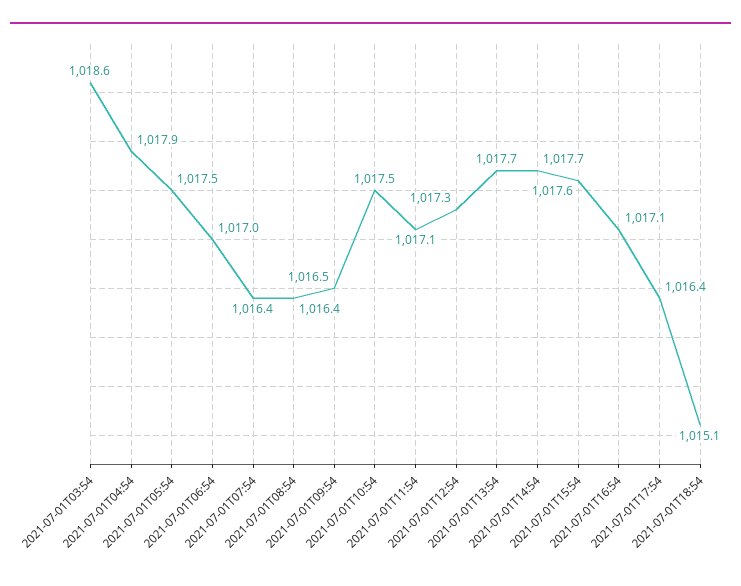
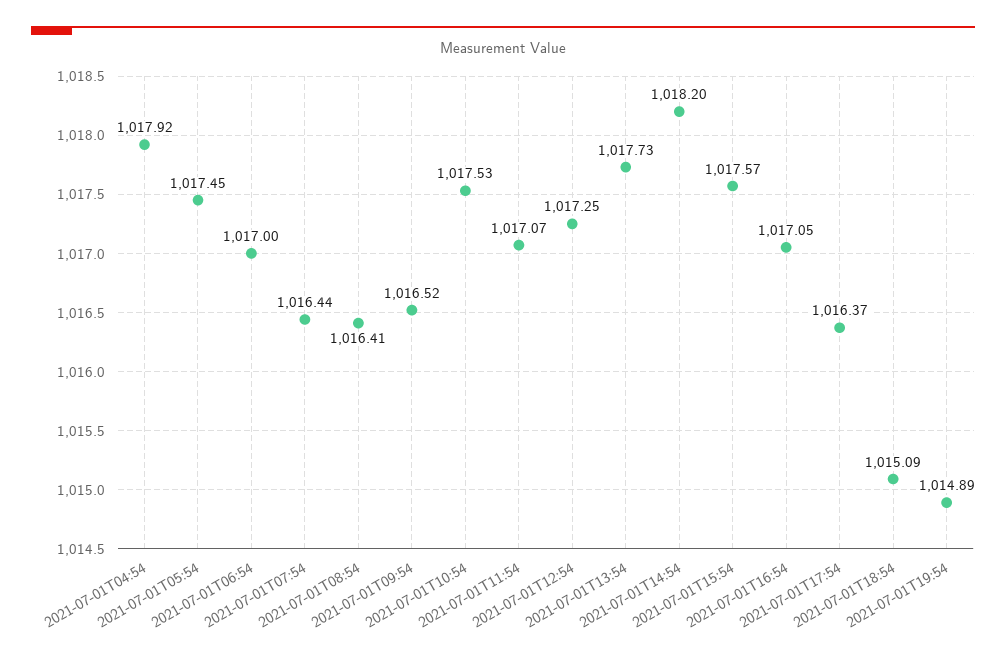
2021-07-01T03:54: 1018.6 -> none
2021-07-01T14:54: 1017.7 -> 1018.2
2021-07-01T19:54: none -> 1014.89

